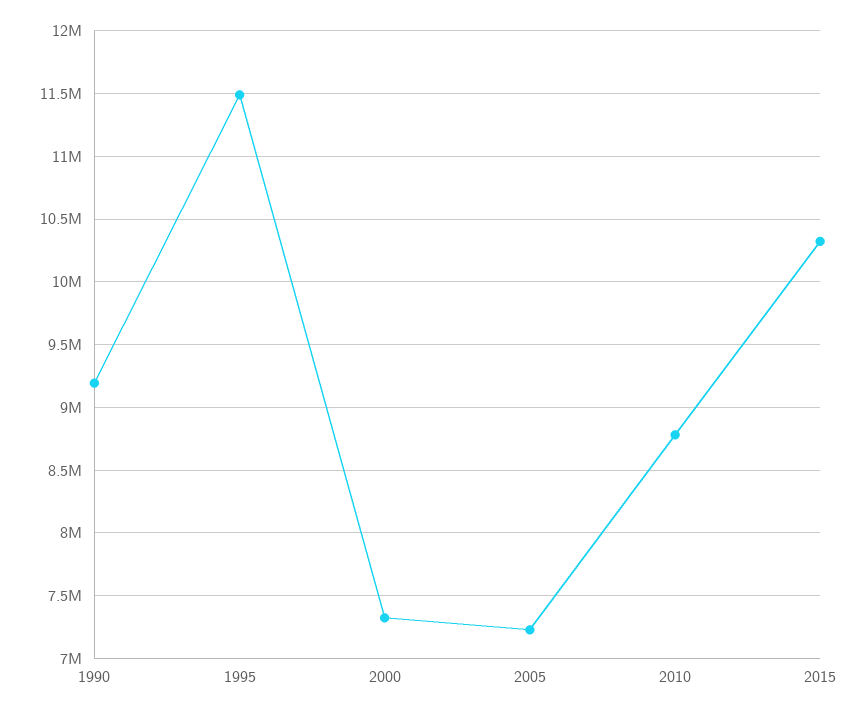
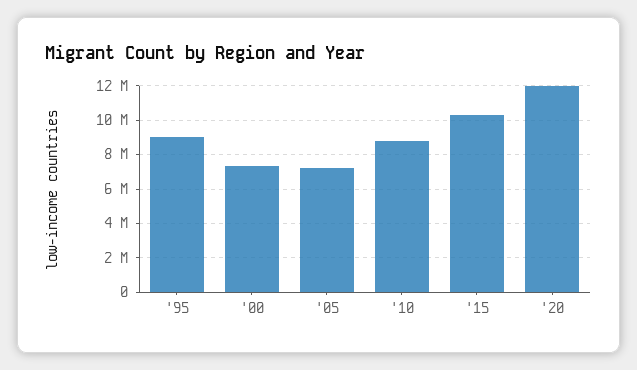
1990: 9200000 -> none
1995: 11500000 -> 9000000
'20: none -> 12000000

